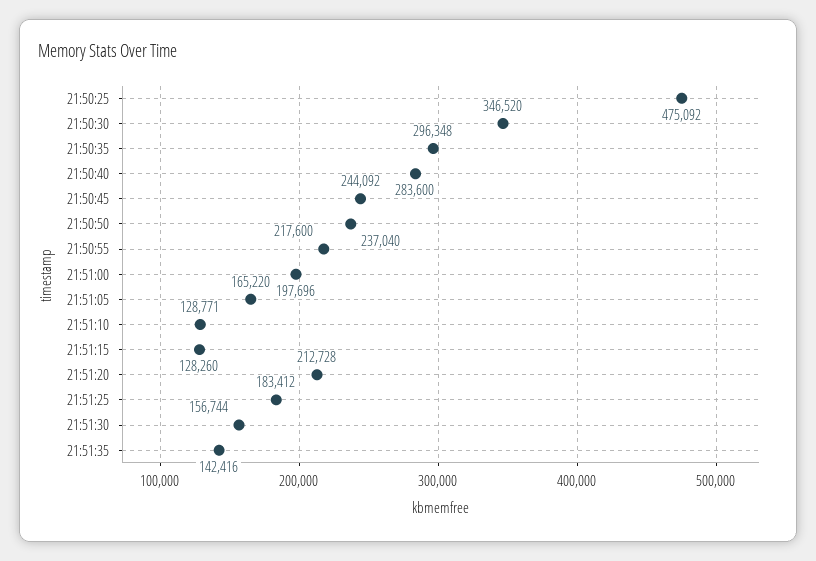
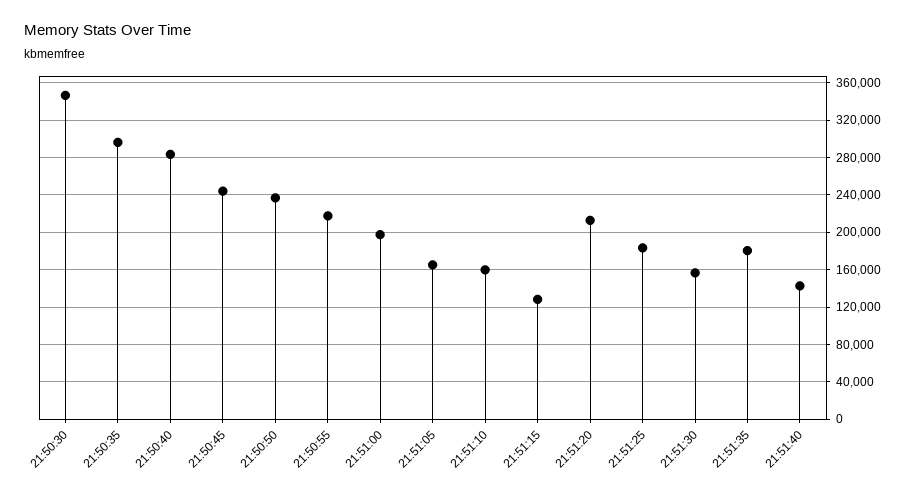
21:50:25: 475092 -> none
21:51:10: 128771 -> 160000
21:51:35: 142416 -> 180000
21:51:40: none -> 140000

